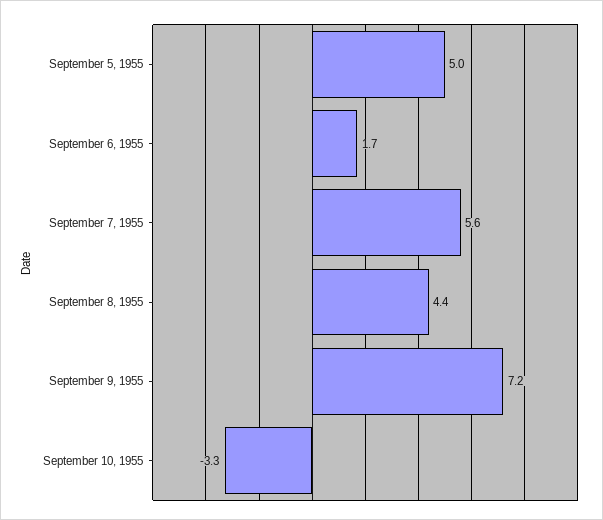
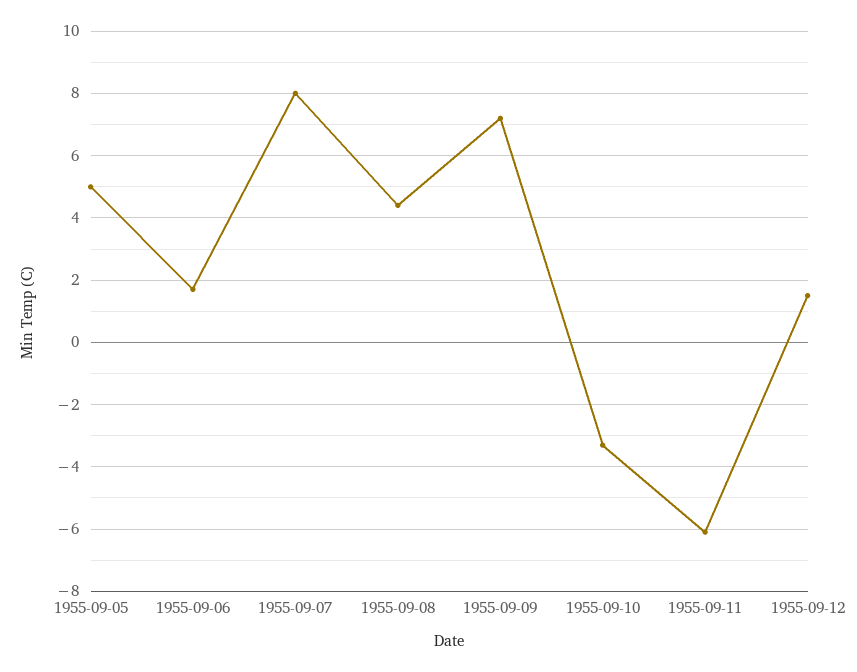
September 7, 1955: 5.6 -> 8
1955-09-11: none -> -6
1955-09-12: none -> 1.5

